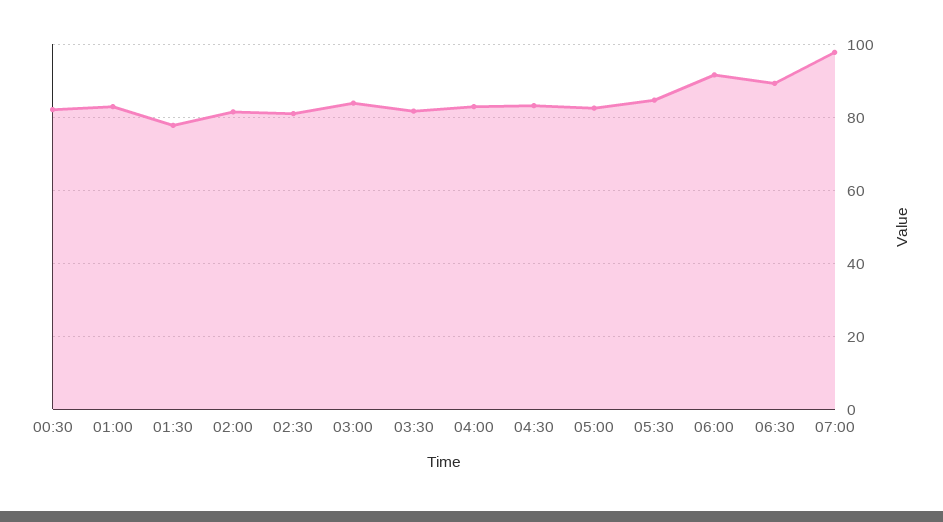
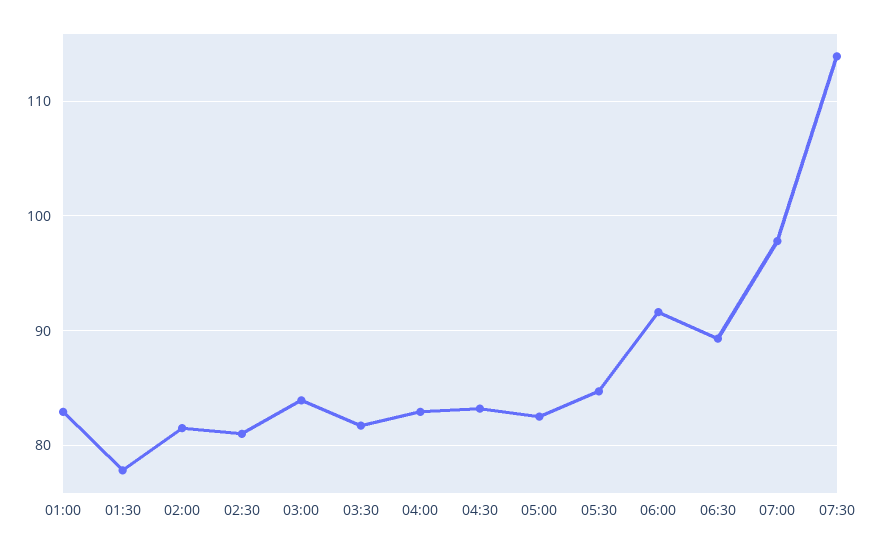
00:30: 82 -> none
07:30: none -> 114

